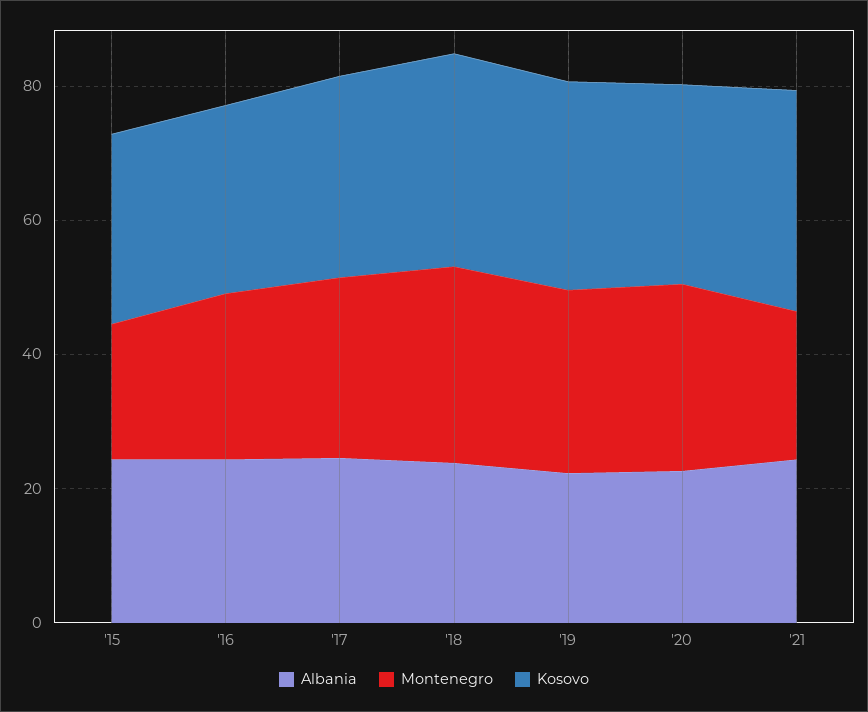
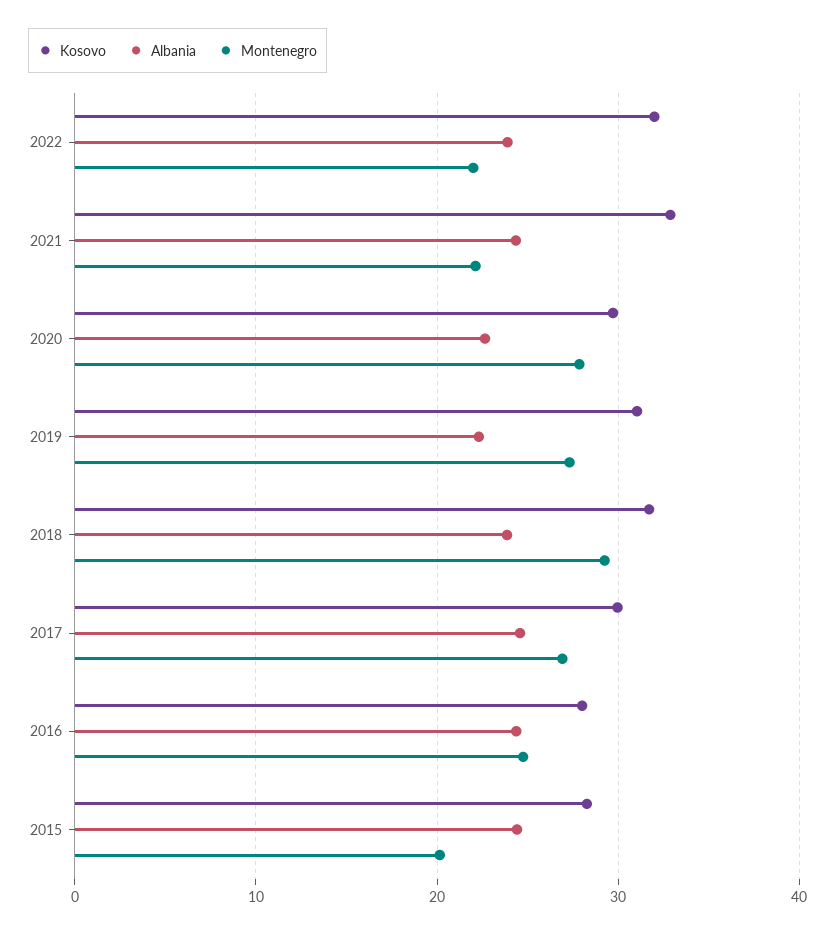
Kosovo, 2022: none -> 32
Albania, 2022: none -> 24
Montenegro, 2022: none -> 22

